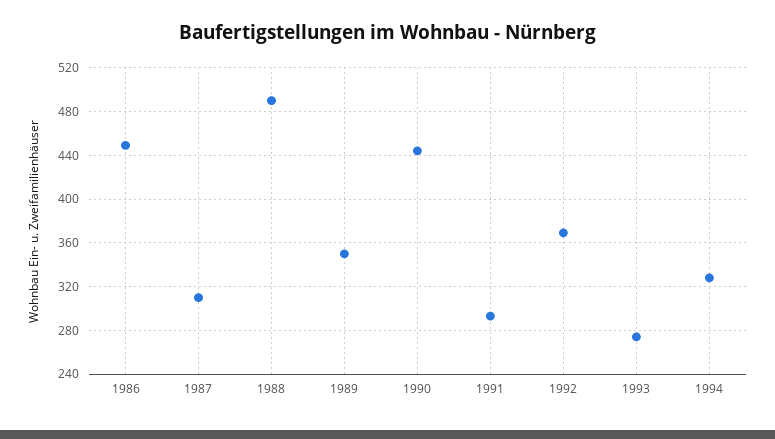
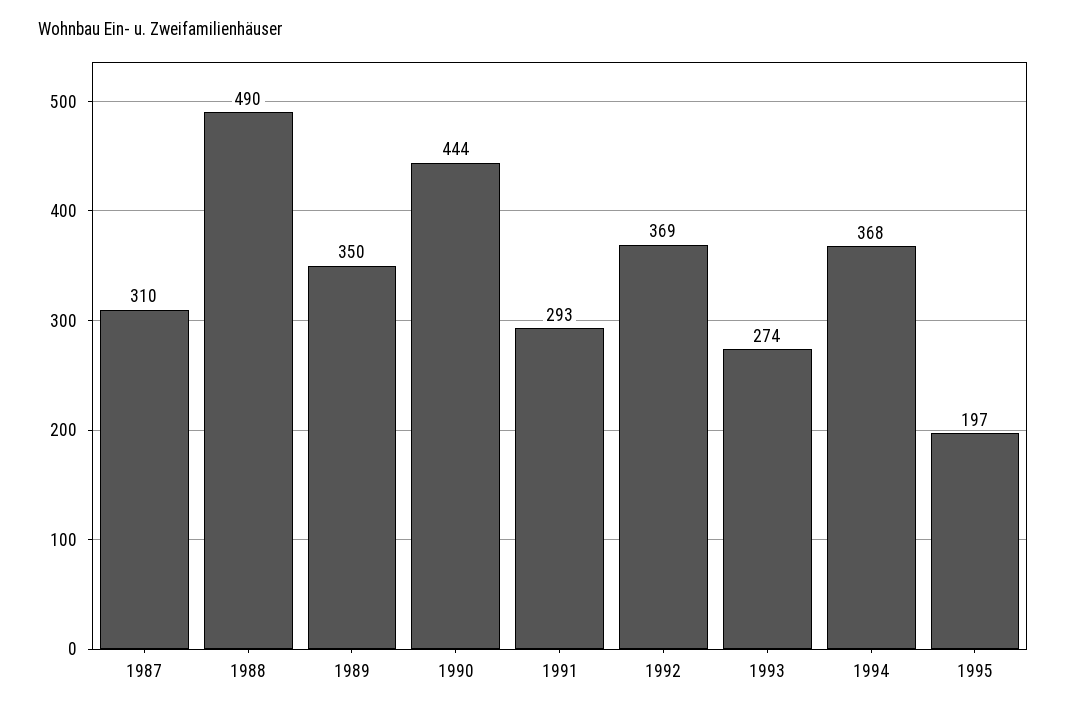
1986: 450 -> none
1994: 330 -> 368
1995: none -> 197

